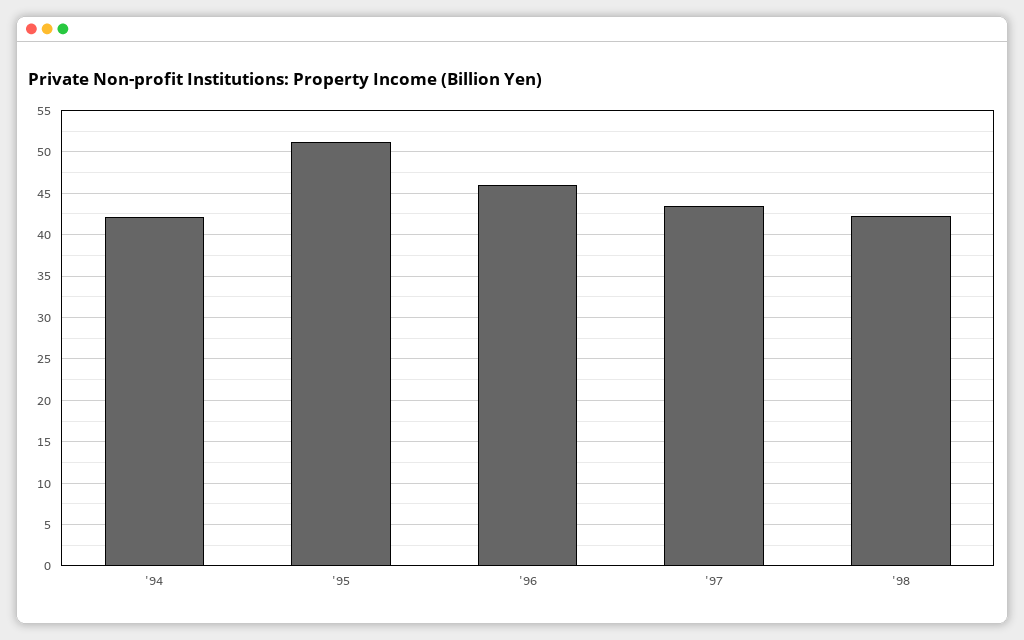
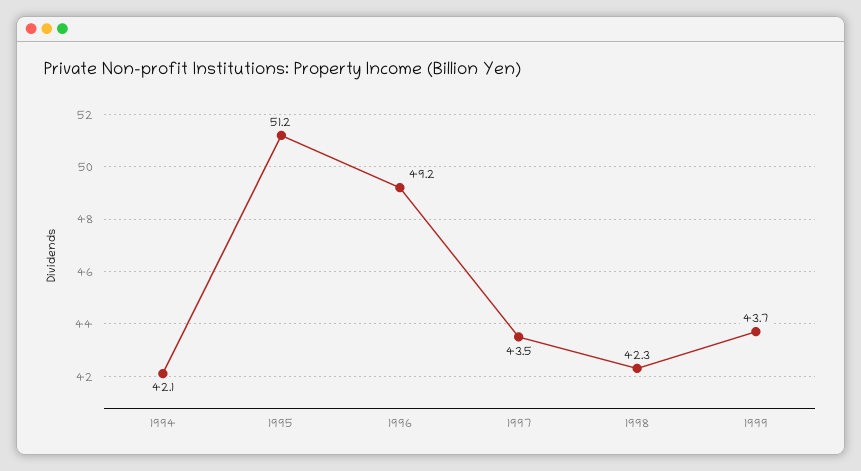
'96: 46 -> 49.2
1999: none -> 43.7

